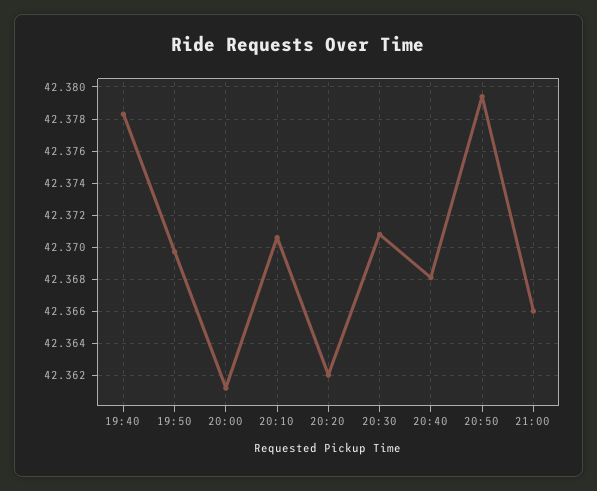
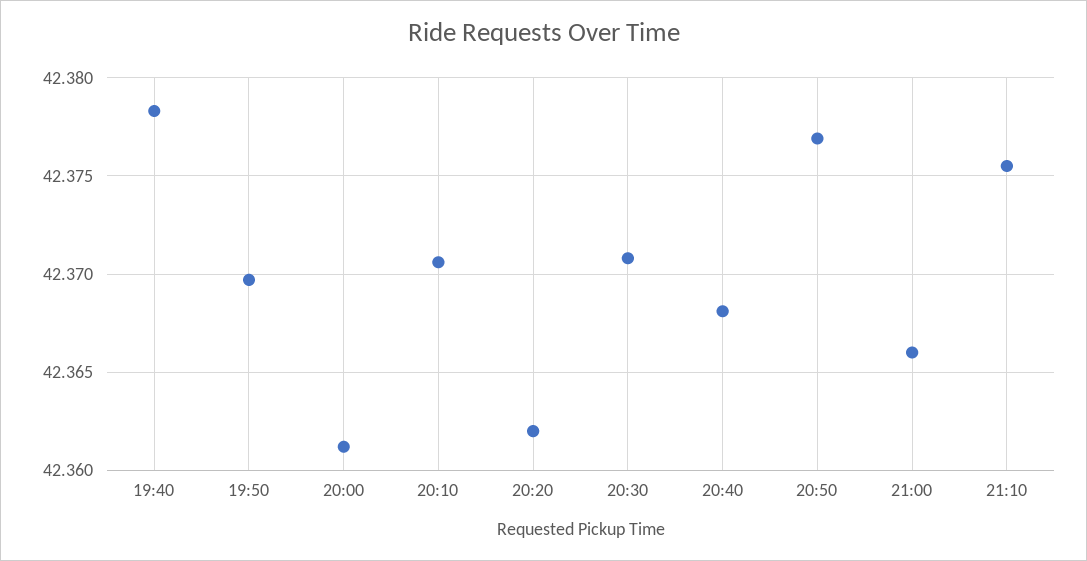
20:50: 42.3795 -> 42.377
21:10: none -> 42.3755

